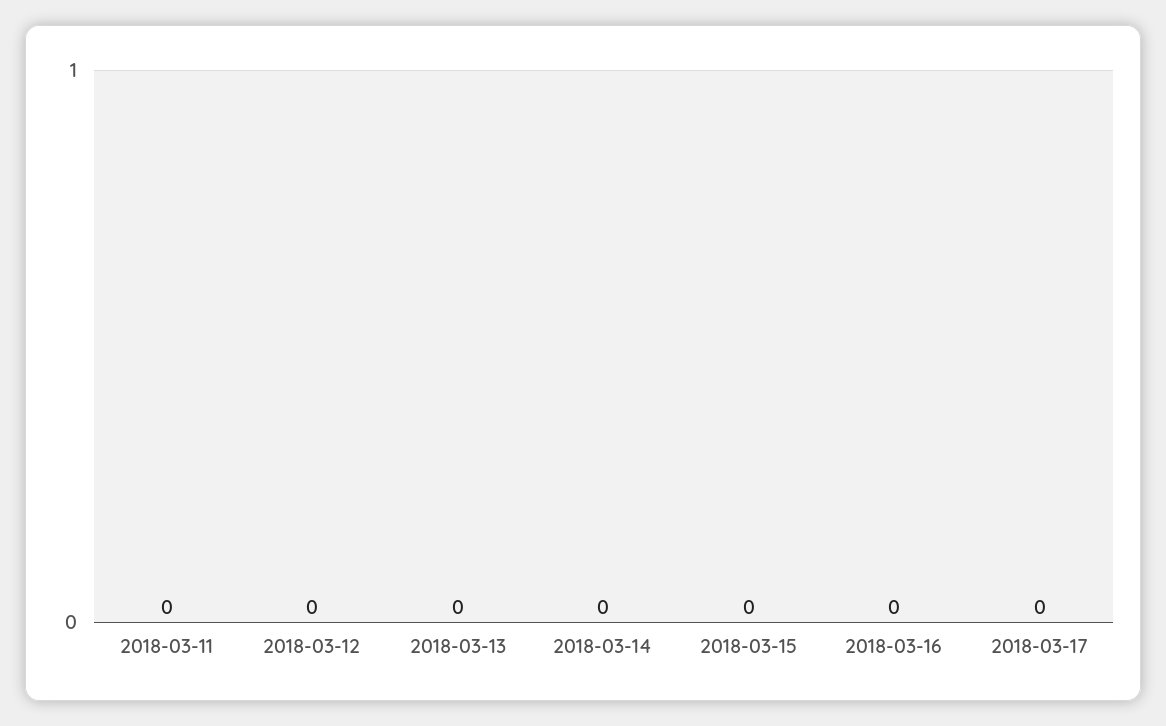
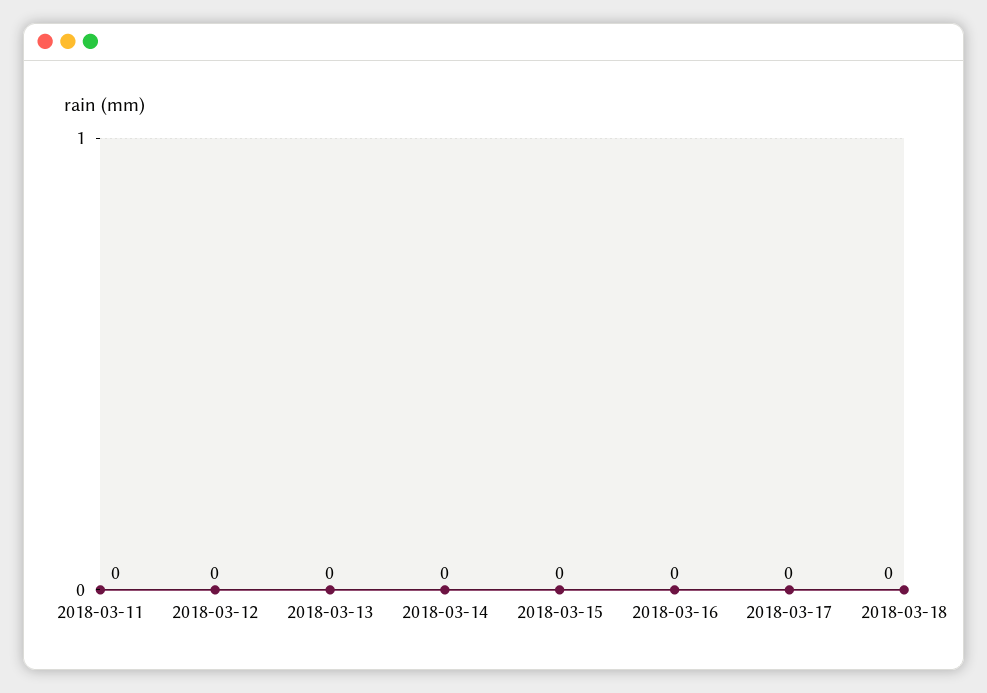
2018-03-18: none -> 0

